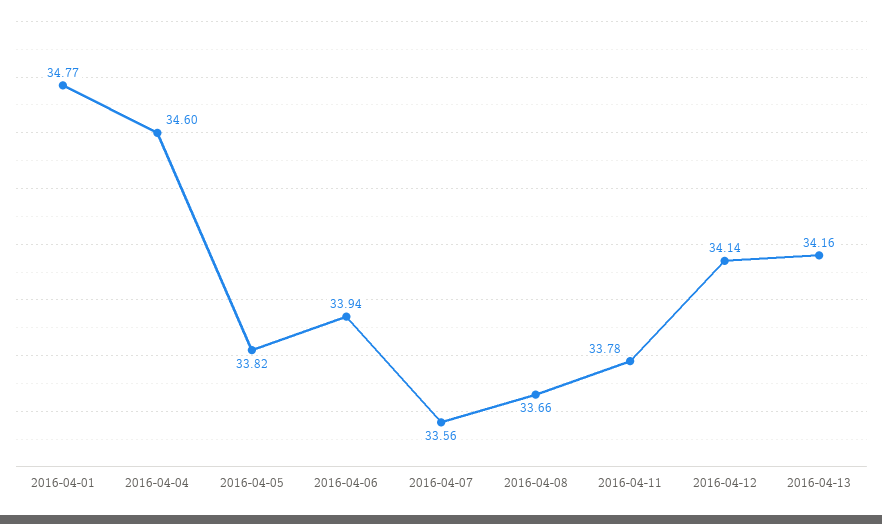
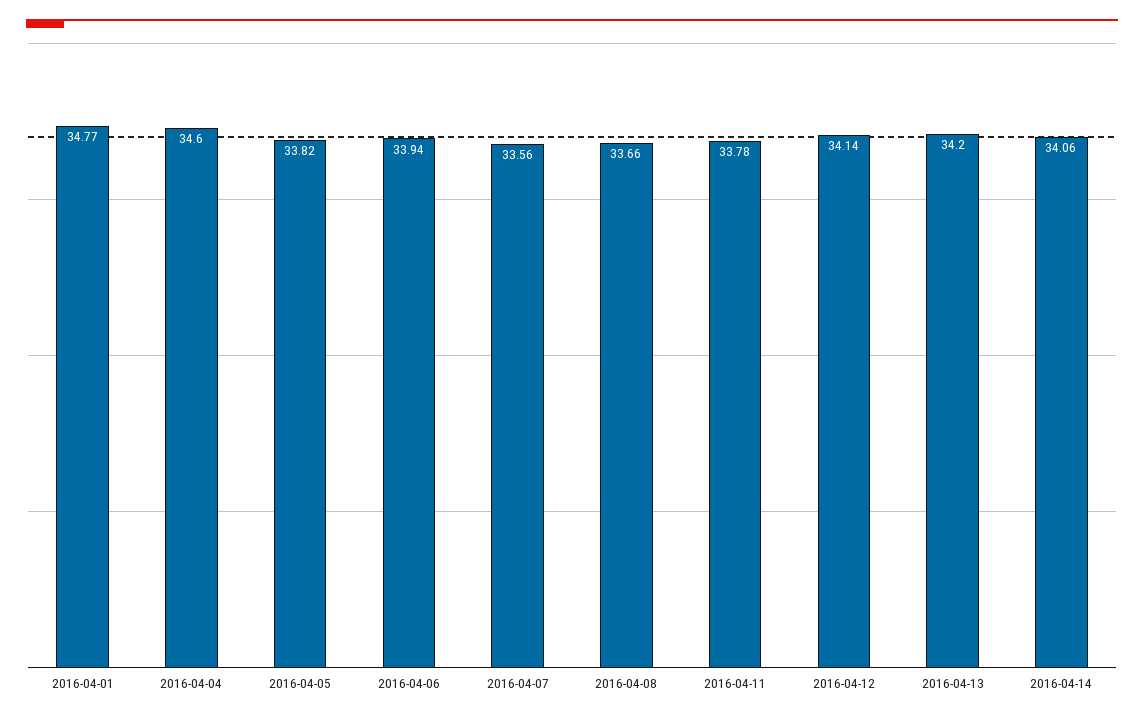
2016-04-13: 34.16 -> 34.2
2016-04-14: none -> 34.06

